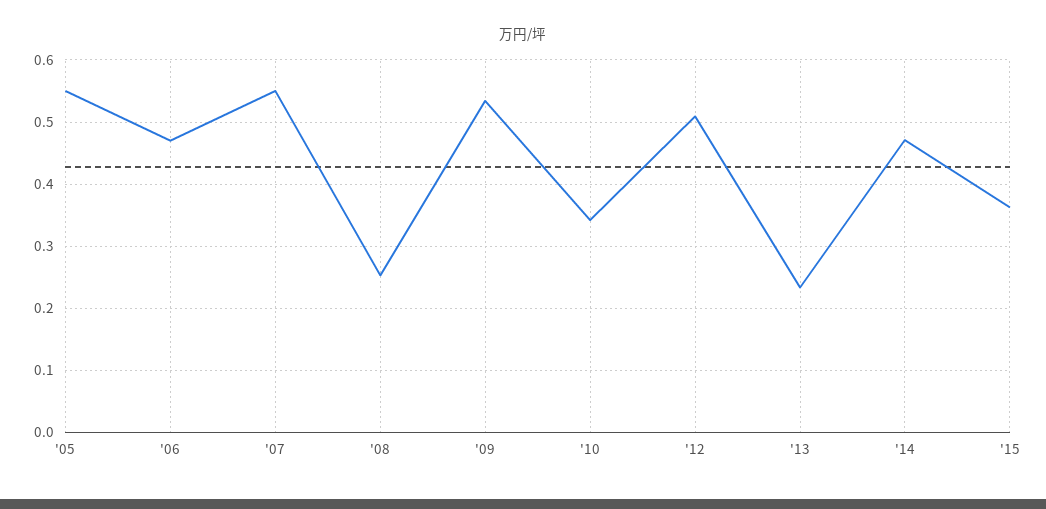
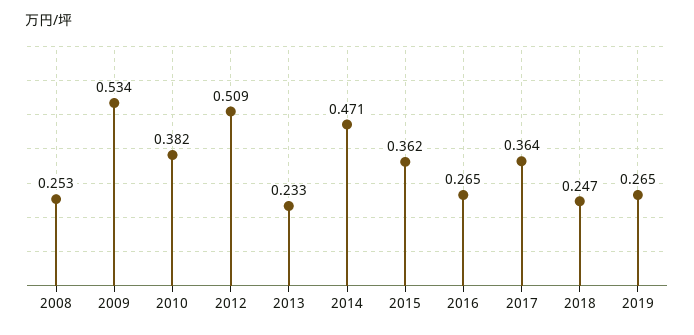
'05: 0.55 -> none
'06: 0.47 -> none
'07: 0.55 -> none
'10: 0.34 -> 0.382
2016: none -> 0.265
2017: none -> 0.364
2018: none -> 0.247
2019: none -> 0.265

